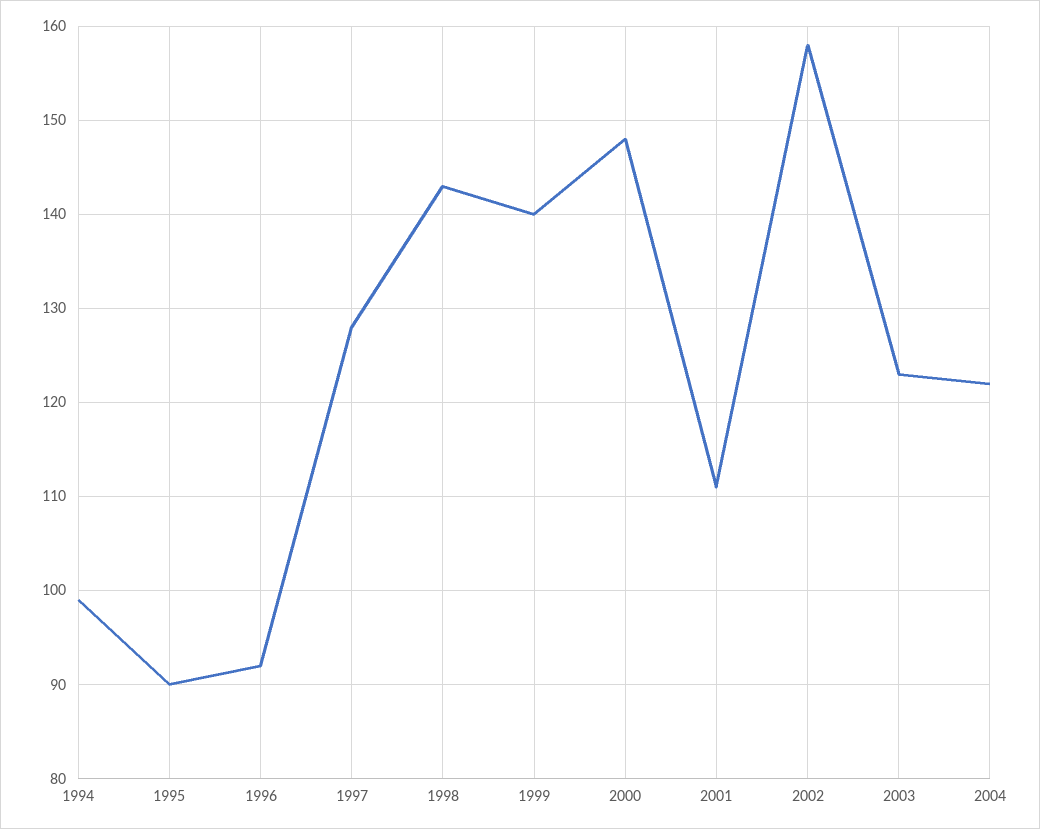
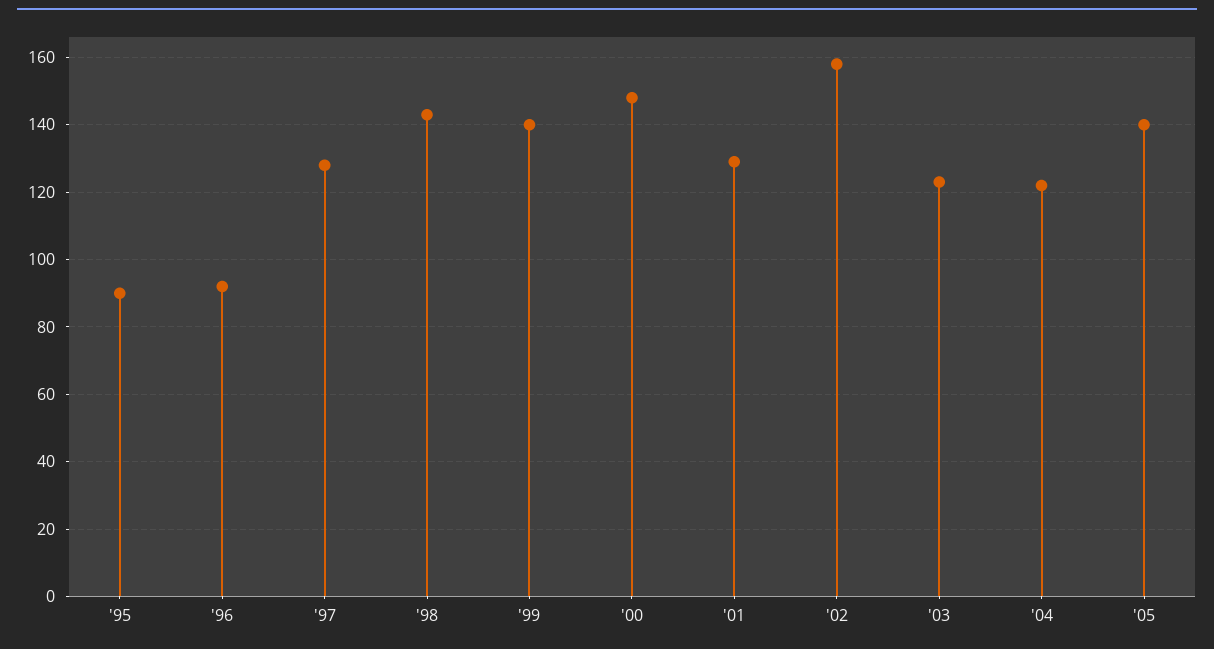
1994: 99 -> none
2001: 111 -> 130
'05: none -> 140

